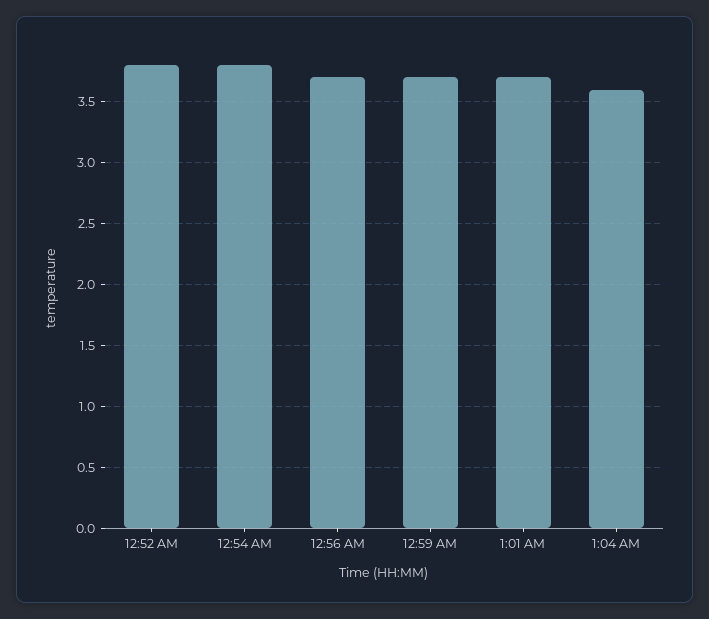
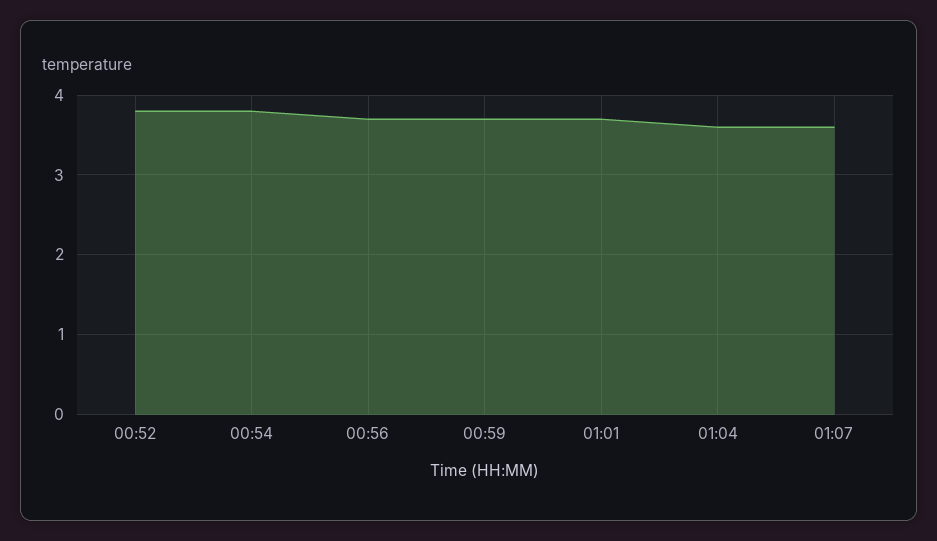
01:07: none -> 3.6

